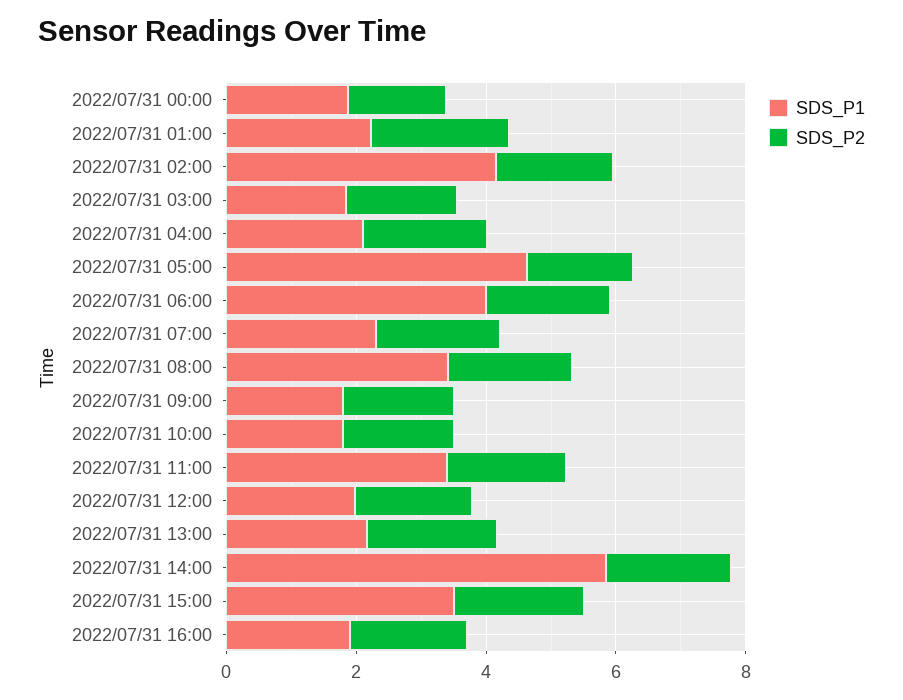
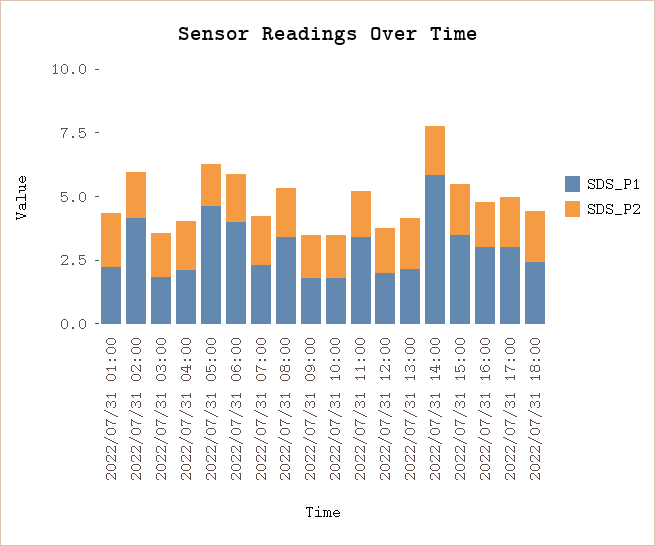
SDS_P1, 2022/07/31 00:00: 2 -> none
SDS_P2, 2022/07/31 00:00: 1.5 -> none
SDS_P1, 2022/07/31 16:00: 2 -> 3
SDS_P1, 2022/07/31 17:00: none -> 3
SDS_P2, 2022/07/31 17:00: none -> 2
SDS_P1, 2022/07/31 18:00: none -> 2.5
SDS_P2, 2022/07/31 18:00: none -> 2

